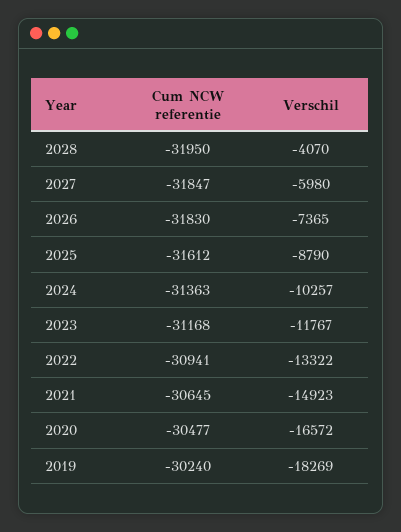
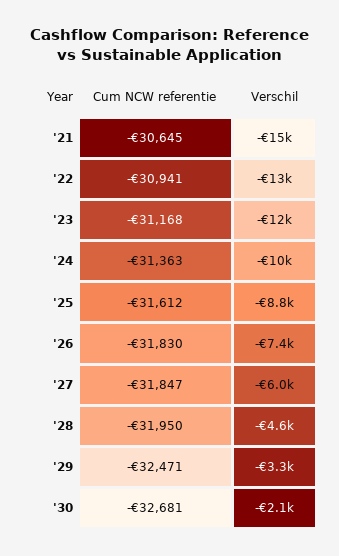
Verschil, 2028: -4070 -> -4600
Cum NCW referentie, 2020: -30477 -> none
Verschil, 2020: -16572 -> none
Cum NCW referentie, 2019: -30240 -> none
Verschil, 2019: -18269 -> none
Cum NCW referentie, '29: none -> -32471
Verschil, '29: none -> -3300
Cum NCW referentie, '30: none -> -32681
Verschil, '30: none -> -2100

